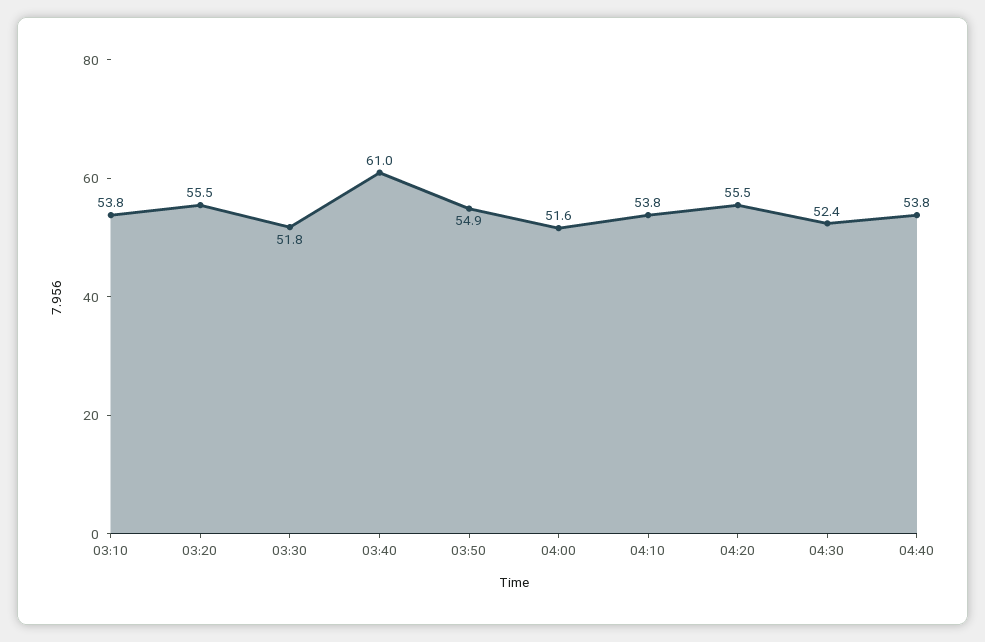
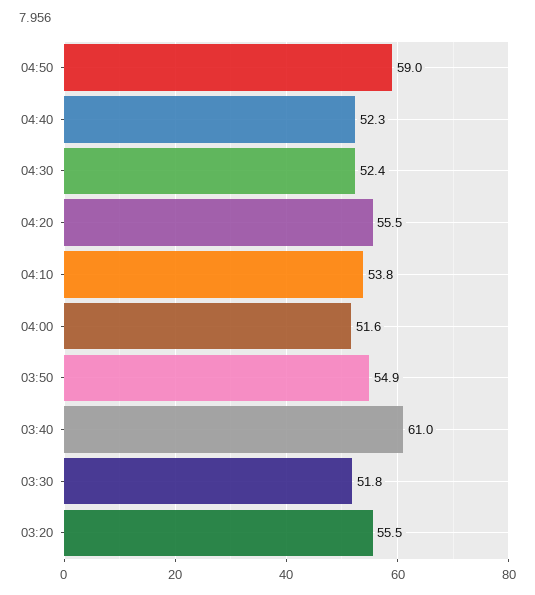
03:10: 53.8 -> none
04:40: 53.8 -> 52.3
04:50: none -> 59

